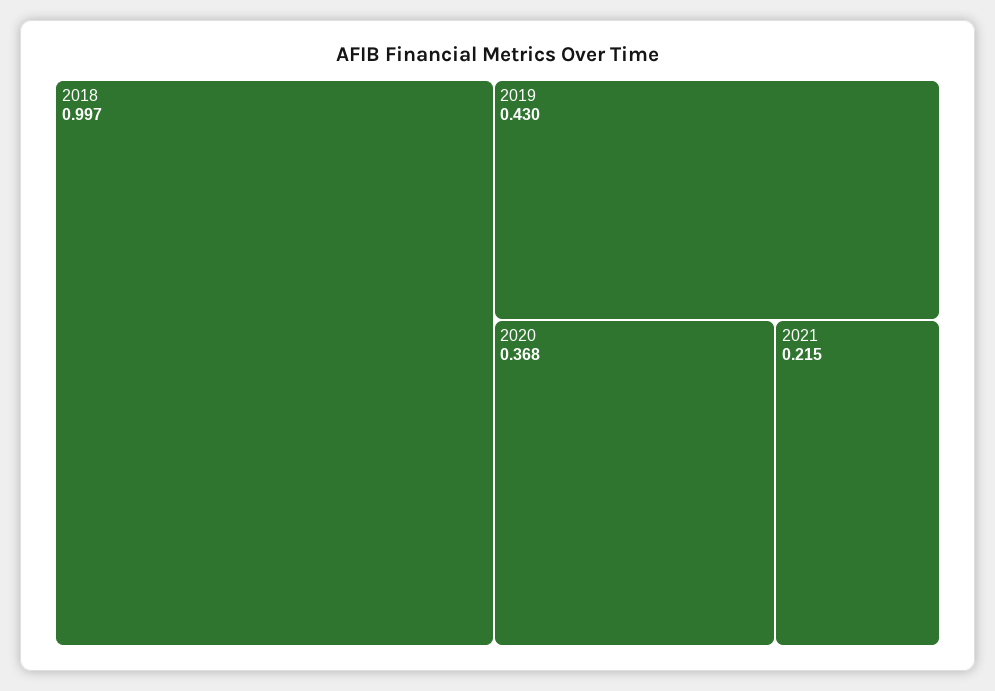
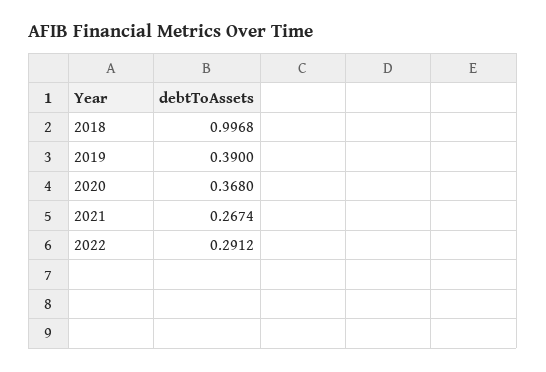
2019: 0.43 -> 0.39
2021: 0.215 -> 0.2674
2022: none -> 0.2912

